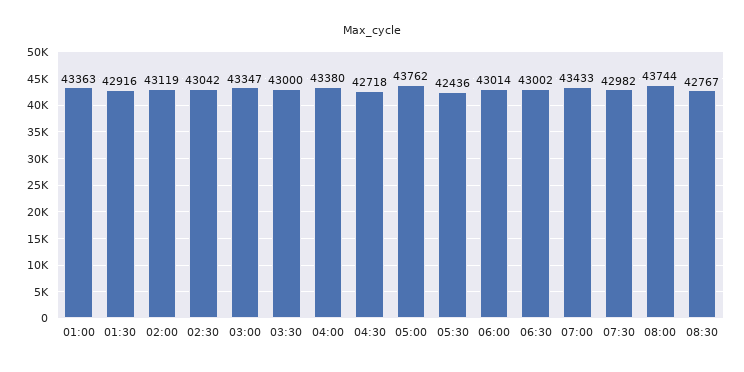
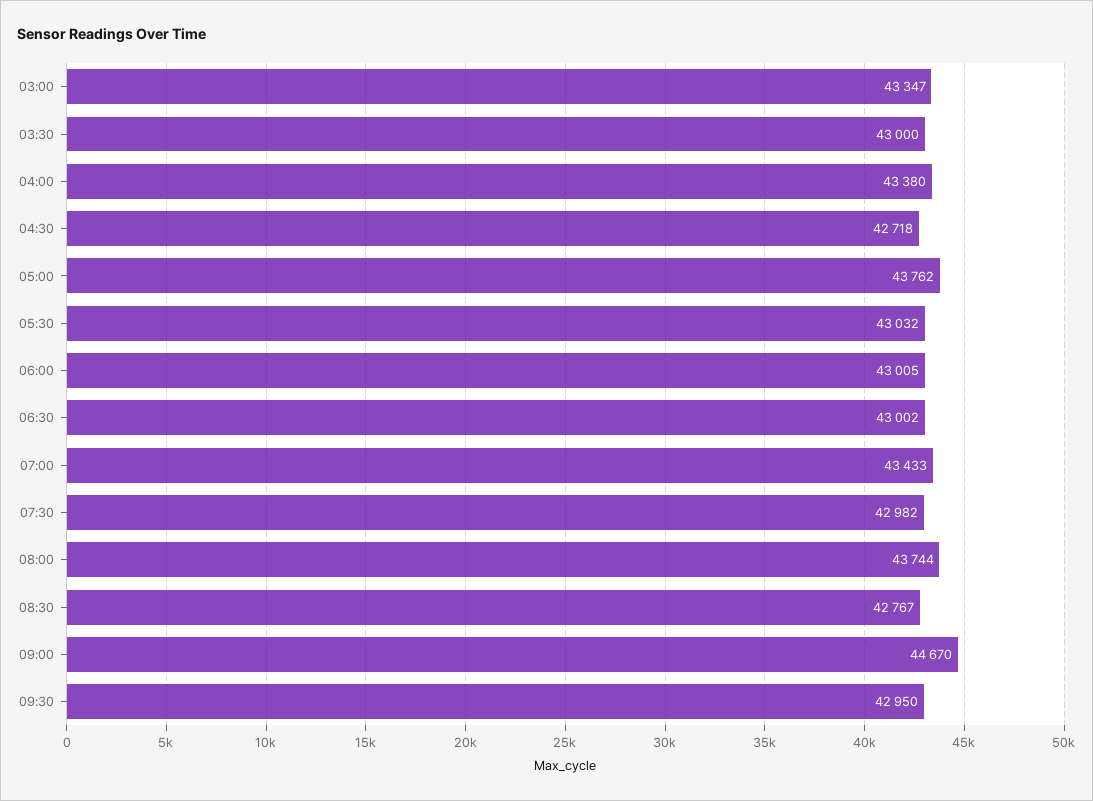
01:00: 43363 -> none
01:30: 42916 -> none
02:00: 43119 -> none
02:30: 43042 -> none
05:30: 42436 -> 43032
06:00: 43014 -> 43005
09:00: none -> 44670
09:30: none -> 42950

